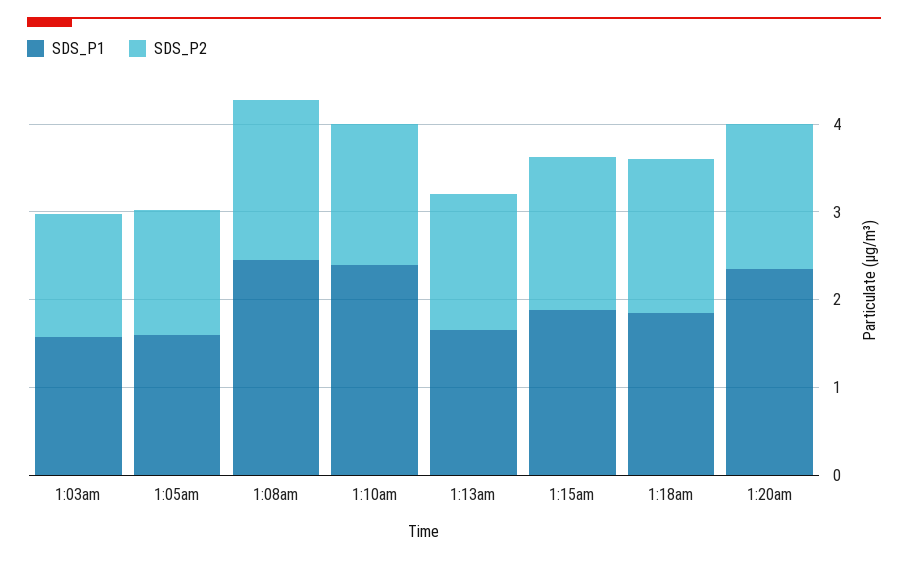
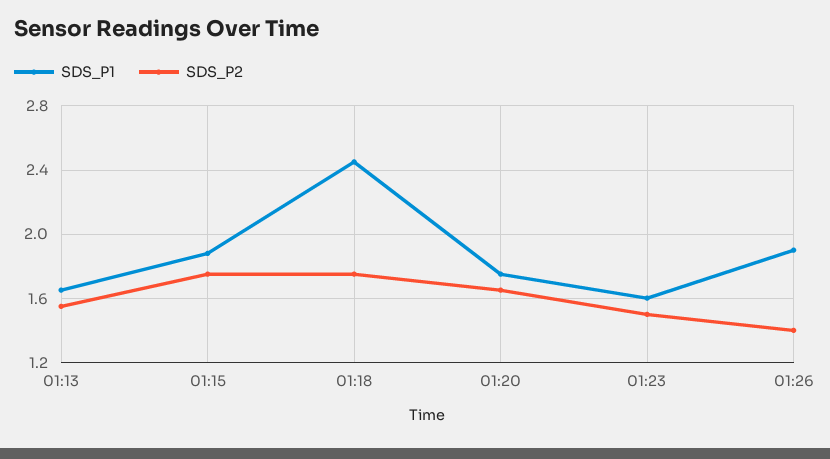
SDS_P1, 1:03am: 1.6 -> none
SDS_P2, 1:03am: 1.4 -> none
SDS_P1, 1:05am: 1.6 -> none
SDS_P2, 1:05am: 1.4 -> none
SDS_P1, 1:08am: 2.4 -> none
SDS_P2, 1:08am: 1.8 -> none
SDS_P1, 1:10am: 2.4 -> none
SDS_P2, 1:10am: 1.6 -> none
SDS_P1, 1:18am: 1.8 -> 2.45
SDS_P1, 1:20am: 2.4 -> 1.75
SDS_P1, 01:23: none -> 1.6
SDS_P2, 01:23: none -> 1.5
SDS_P1, 01:26: none -> 1.9
SDS_P2, 01:26: none -> 1.4

